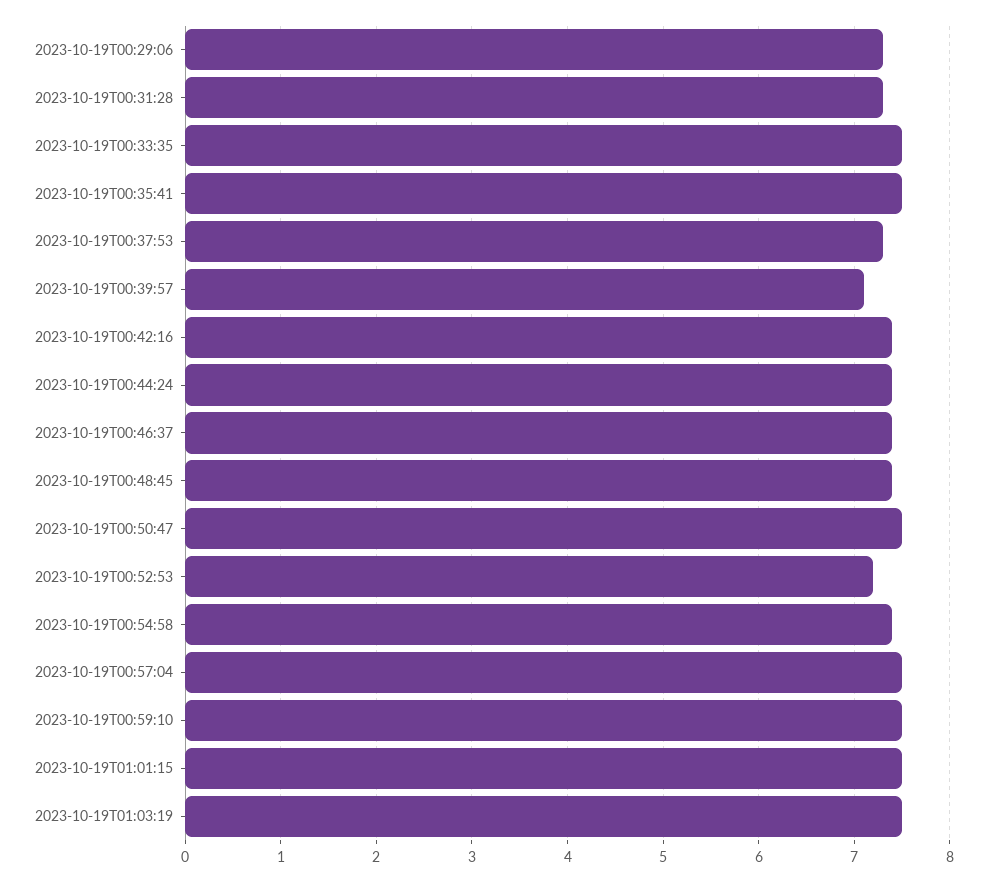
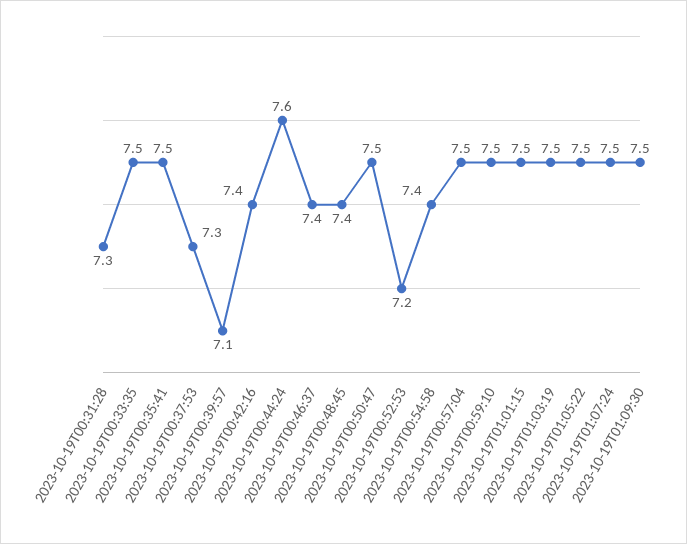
2023-10-19T00:29:06: 7.3 -> none
2023-10-19T00:44:24: 7.4 -> 7.6
2023-10-19T01:05:22: none -> 7.5
2023-10-19T01:07:24: none -> 7.5
2023-10-19T01:09:30: none -> 7.5

